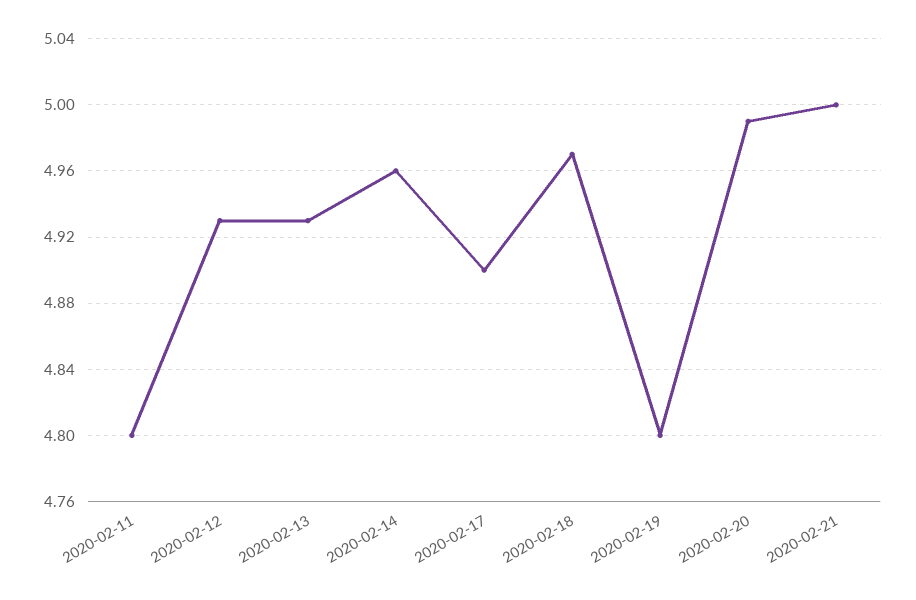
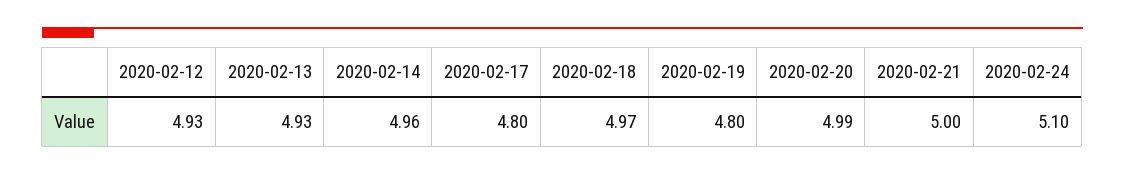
2020-02-11: 4.8 -> none
2020-02-17: 4.9 -> 4.8
2020-02-24: none -> 5.1

